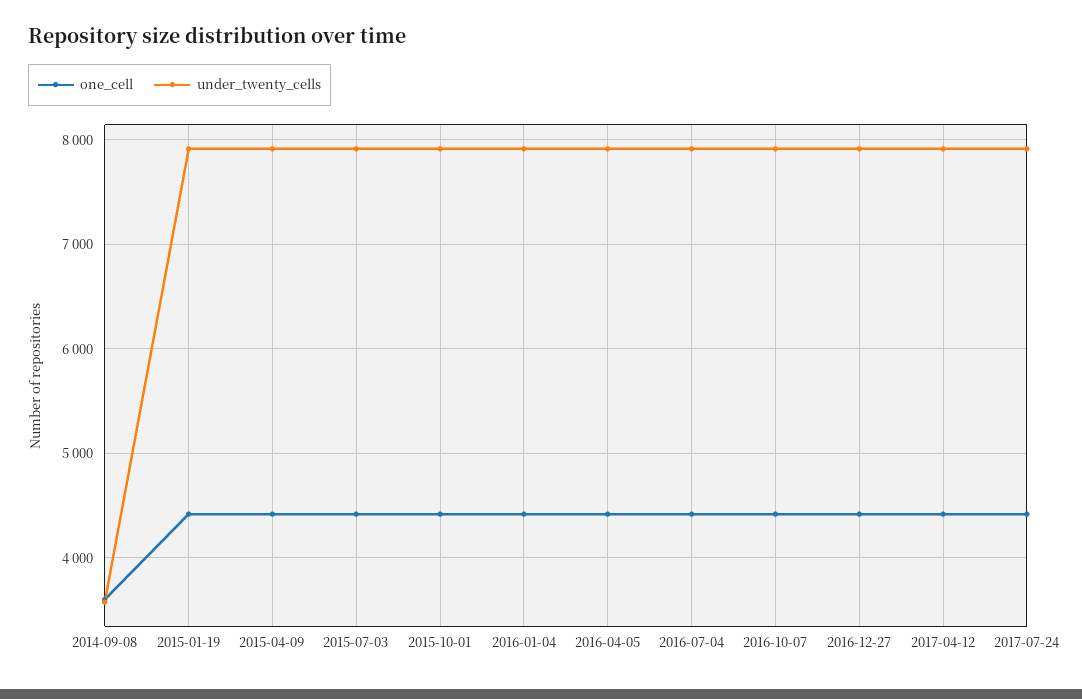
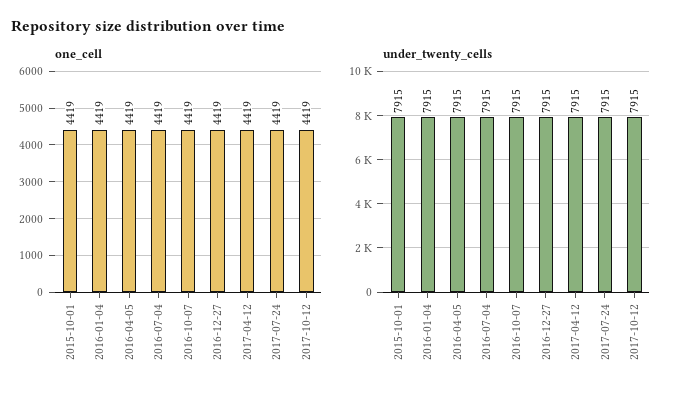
one_cell, 2014-09-08: 3600 -> none
under_twenty_cells, 2014-09-08: 3600 -> none
one_cell, 2015-01-19: 4400 -> none
under_twenty_cells, 2015-01-19: 7900 -> none
one_cell, 2015-04-09: 4400 -> none
under_twenty_cells, 2015-04-09: 7900 -> none
one_cell, 2015-07-03: 4400 -> none
under_twenty_cells, 2015-07-03: 7900 -> none
one_cell, 2017-10-12: none -> 4419
under_twenty_cells, 2017-10-12: none -> 7915

